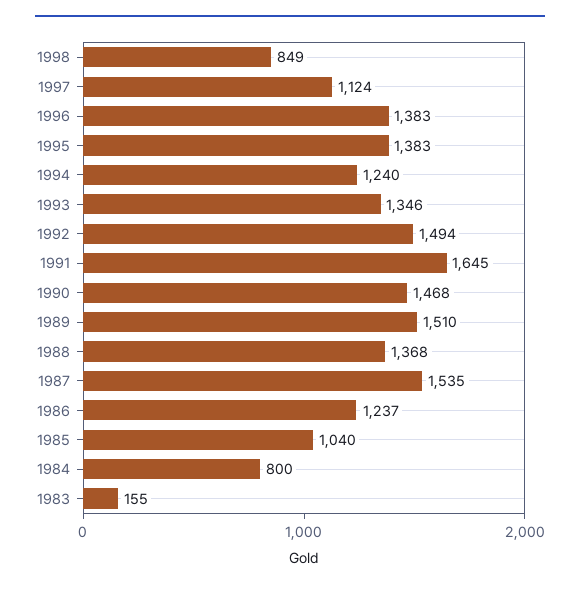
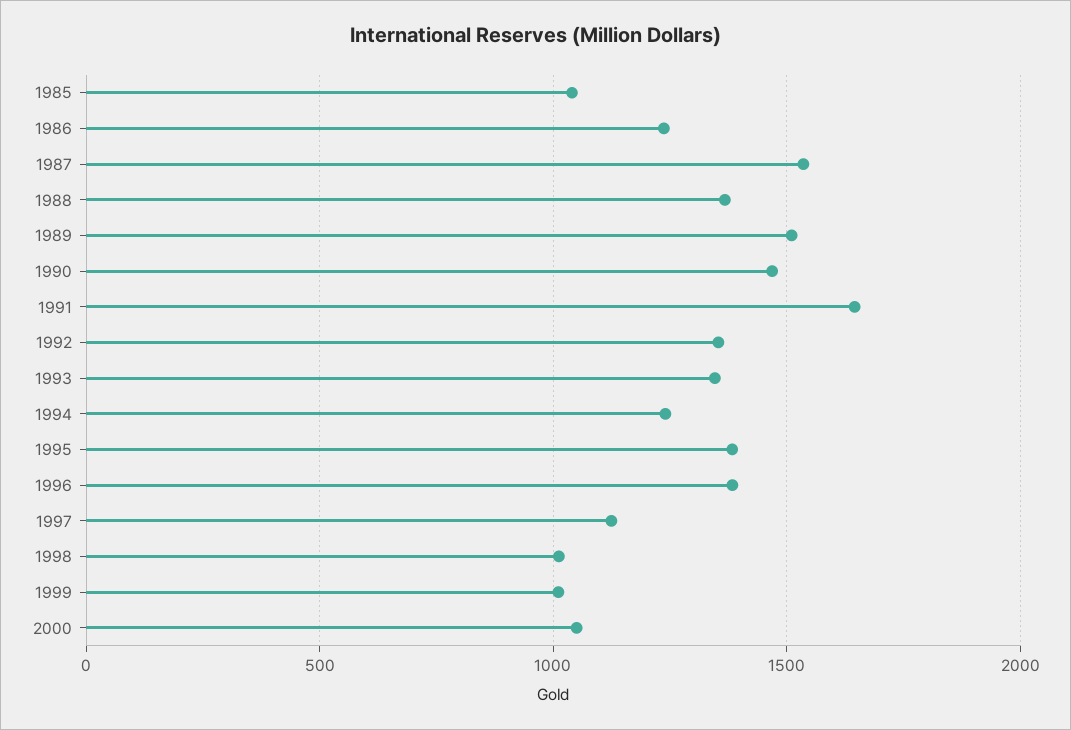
1998: 849 -> 1000
1992: 1494 -> 1350
1984: 800 -> none
1983: 155 -> none
1999: none -> 1000
2000: none -> 1050

